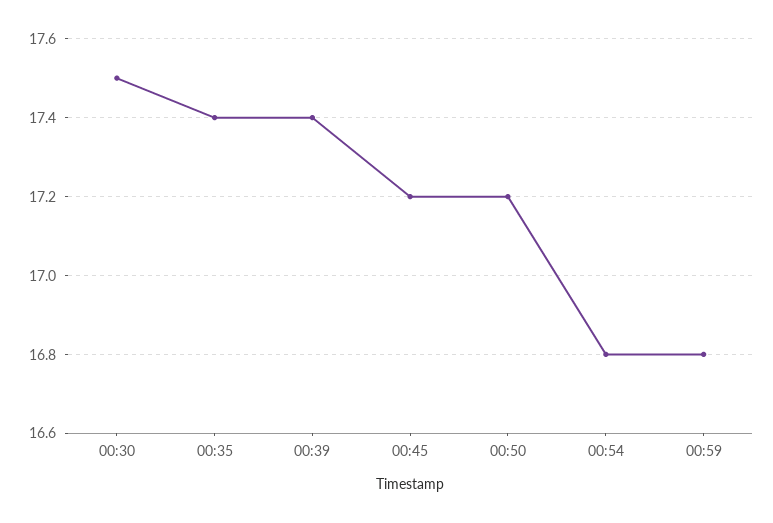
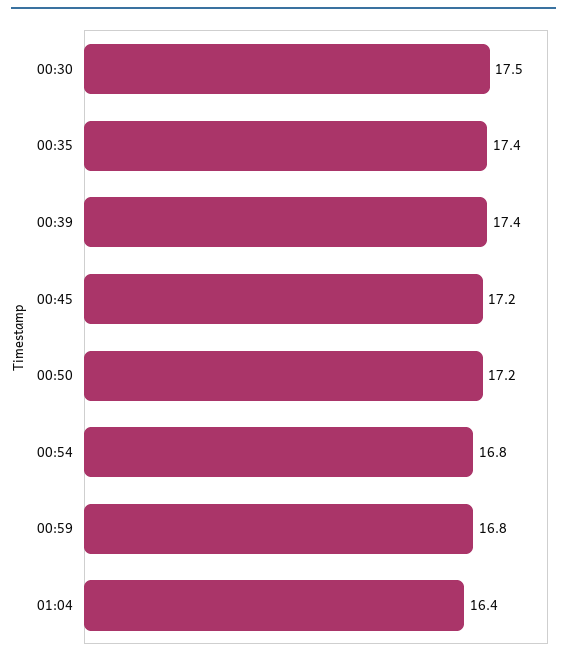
01:04: none -> 16.4

